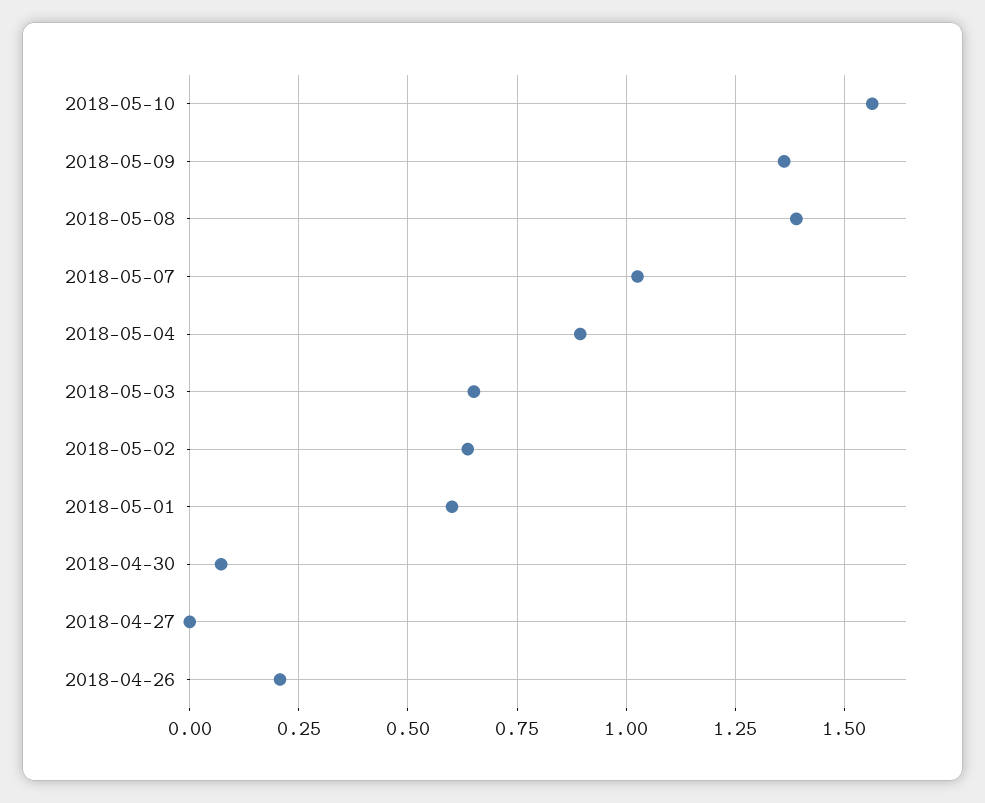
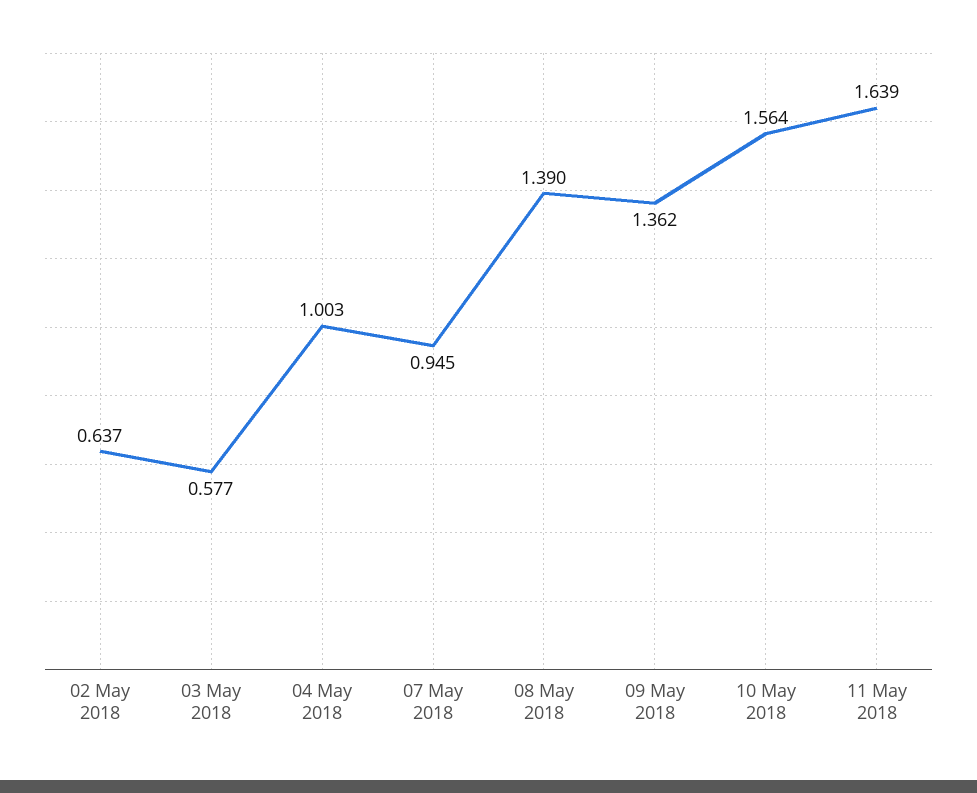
2018-05-07: 1.025 -> 0.945
2018-05-04: 0.9 -> 1.003
2018-05-03: 0.65 -> 0.577
2018-05-01: 0.6 -> none
2018-04-30: 0.075 -> none
2018-04-27: 0 -> none
2018-04-26: 0.2 -> none
11 May 2018: none -> 1.639

